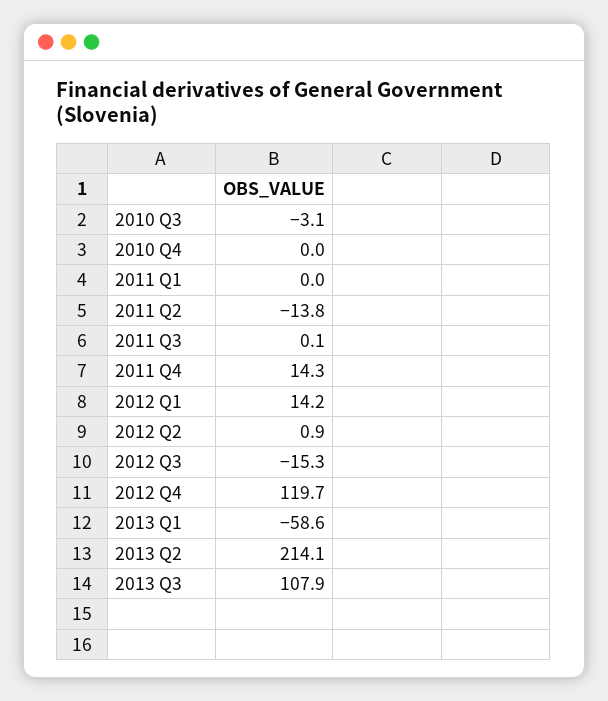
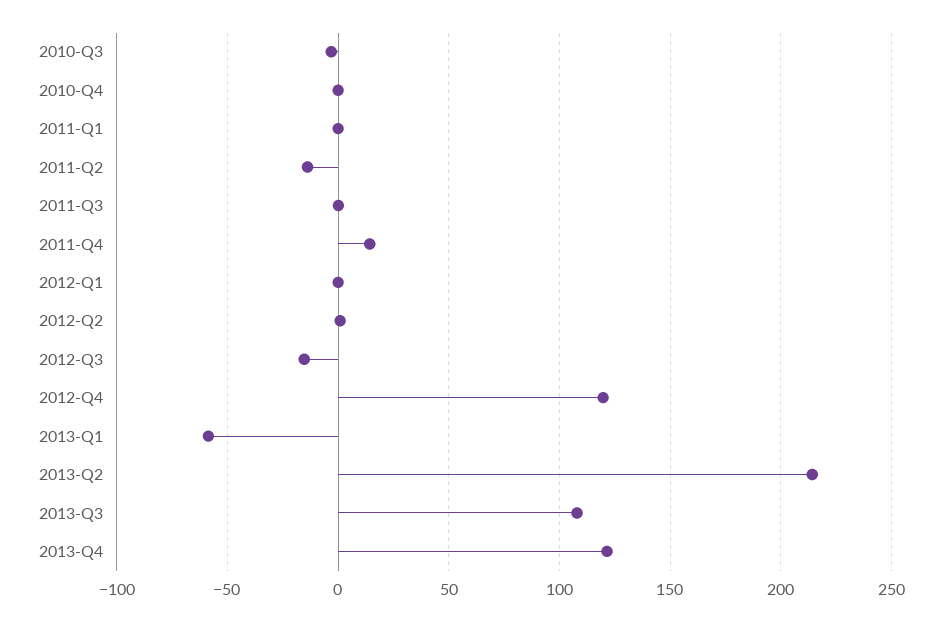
2012 Q1: 14.2 -> 0
2013-Q4: none -> 120

